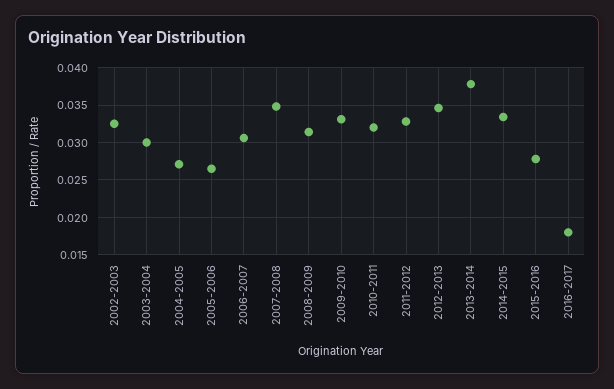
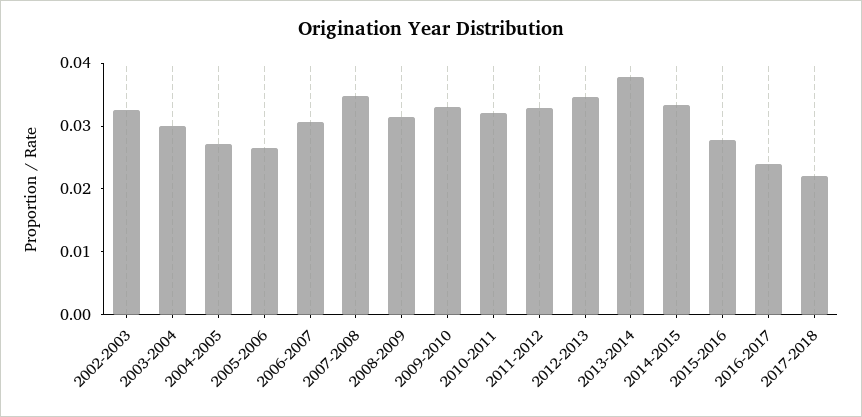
2016-2017: 0.018 -> 0.024
2017-2018: none -> 0.022

